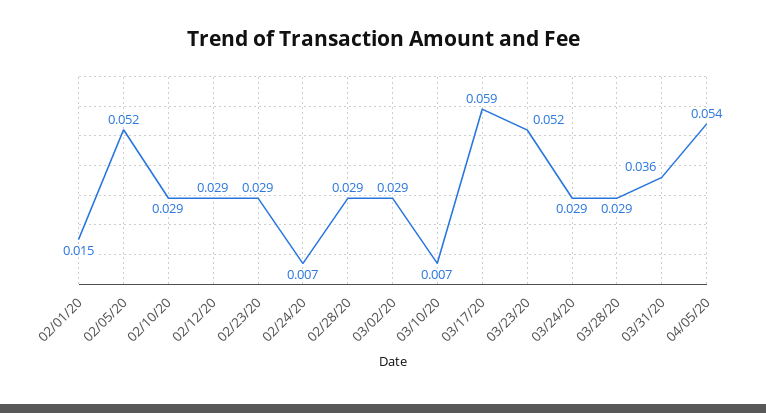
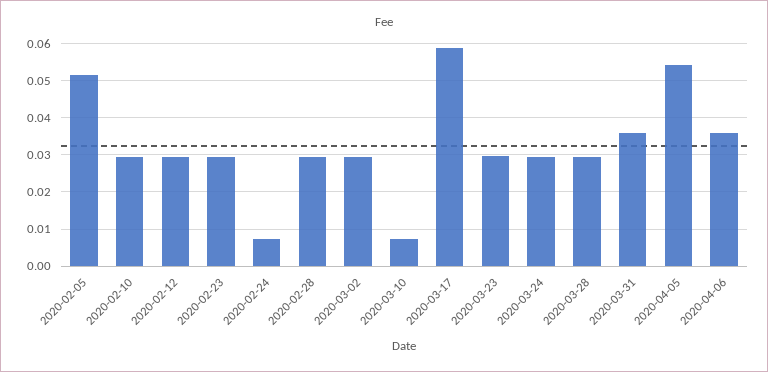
02/01/20: 0.015 -> none
03/23/20: 0.052 -> 0.03
2020-04-06: none -> 0.036

